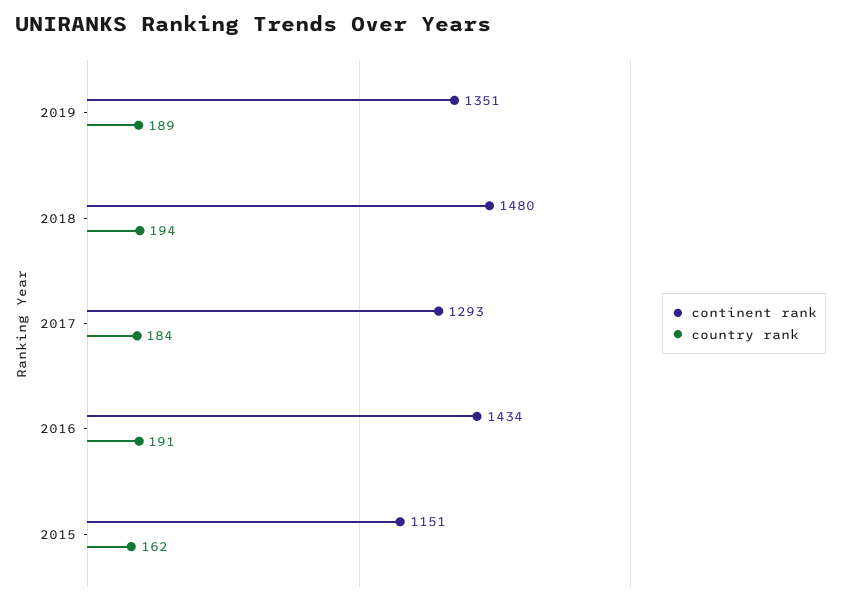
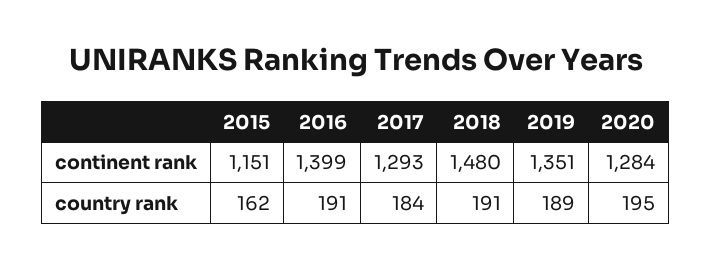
country rank, 2018: 194 -> 191
continent rank, 2016: 1434 -> 1399
continent rank, 2020: none -> 1284
country rank, 2020: none -> 195

